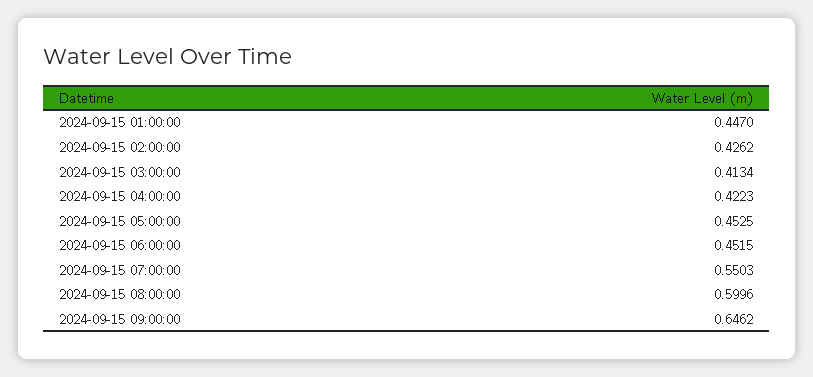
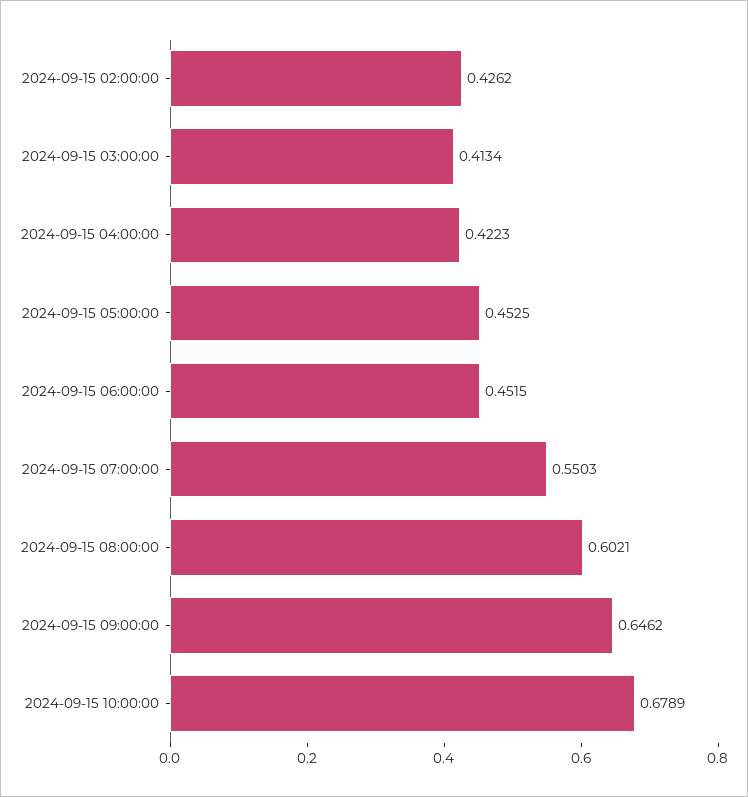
2024-09-15 01:00:00: 0.447 -> none
2024-09-15 08:00:00: 0.5996 -> 0.6021
2024-09-15 10:00:00: none -> 0.6789

